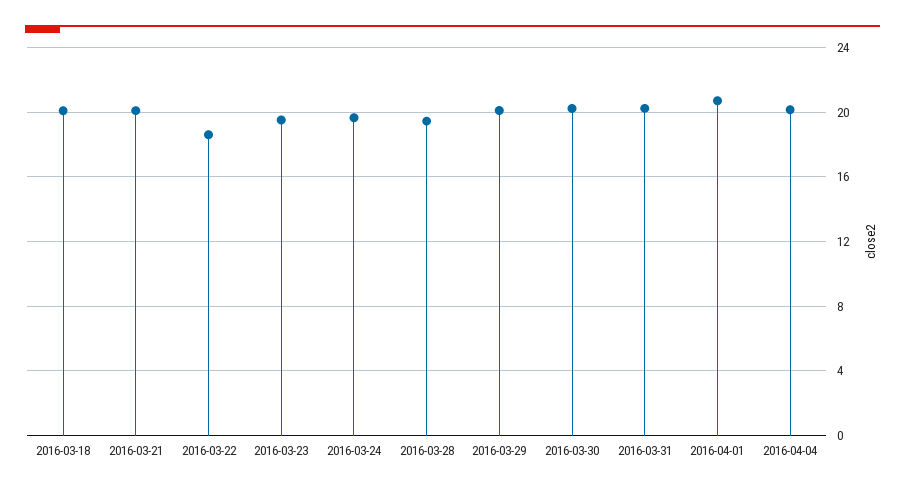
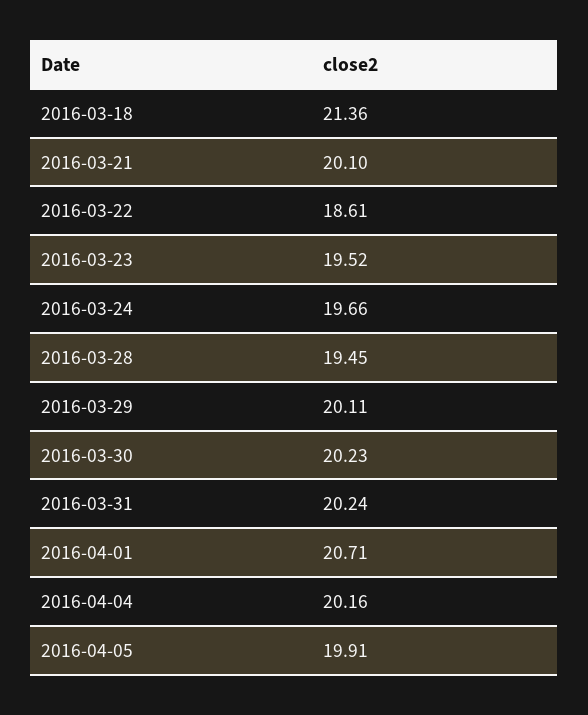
2016-03-18: 20 -> 21.36
2016-04-05: none -> 19.91

